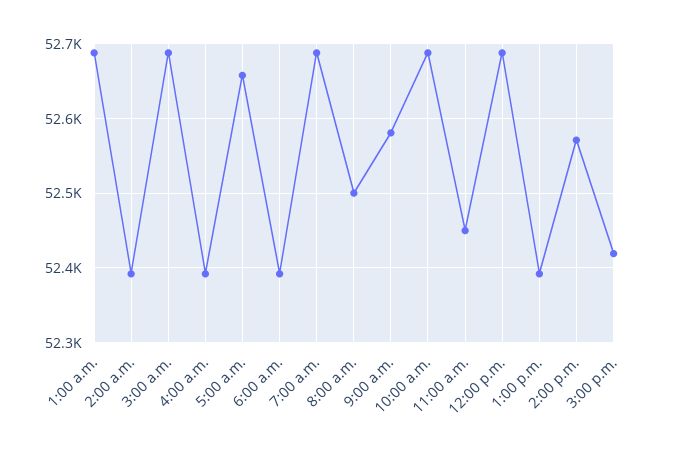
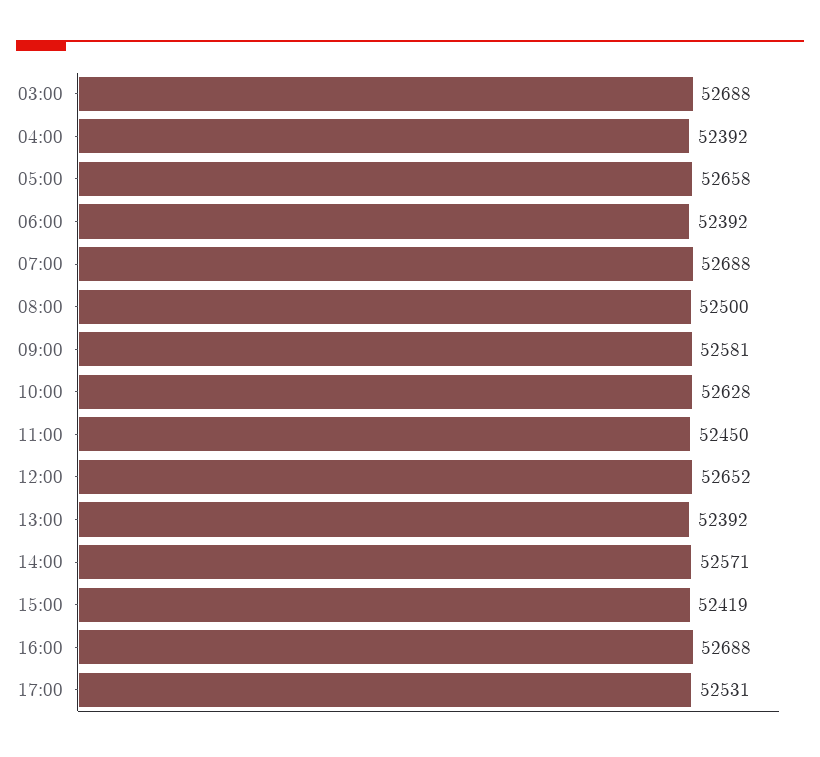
1:00 a.m.: 52690 -> none
2:00 a.m.: 52390 -> none
10:00 a.m.: 52690 -> 52628
12:00 p.m.: 52690 -> 52652
16:00: none -> 52688
17:00: none -> 52531

